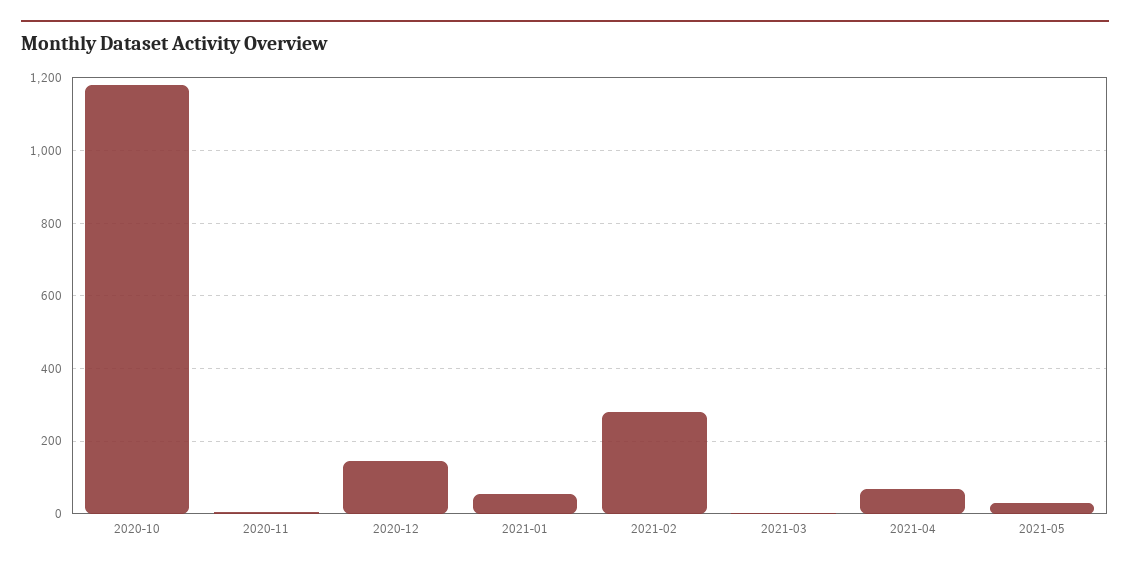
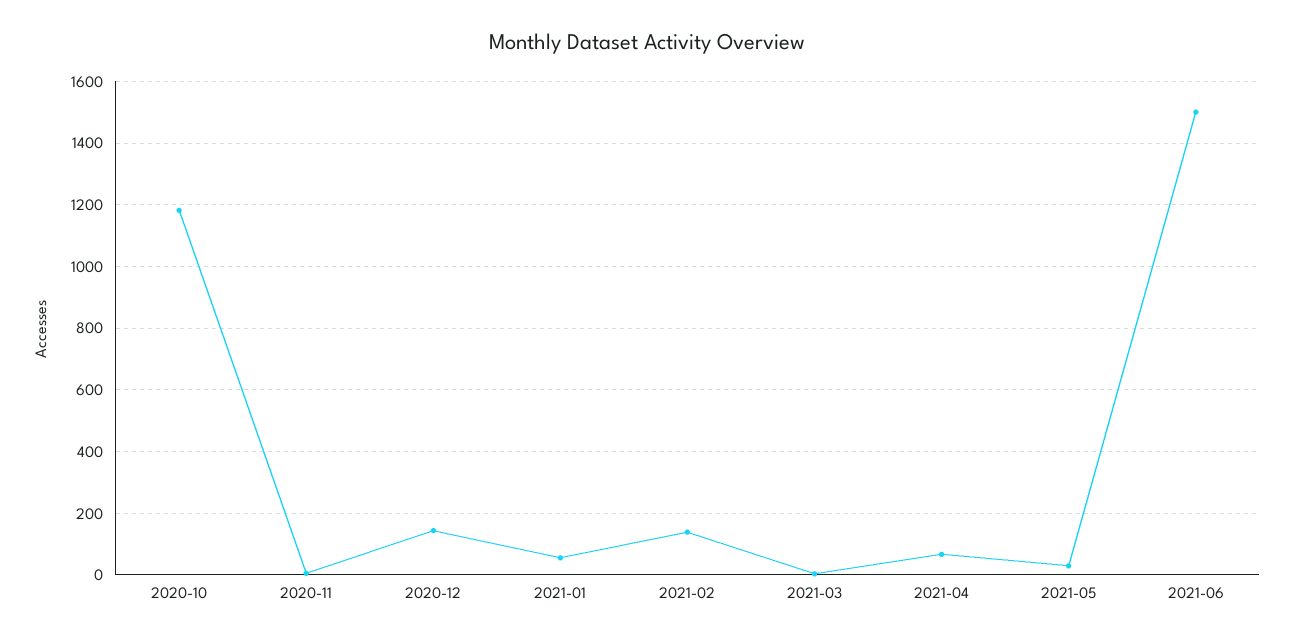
2021-02: 280 -> 140
2021-06: none -> 1500

